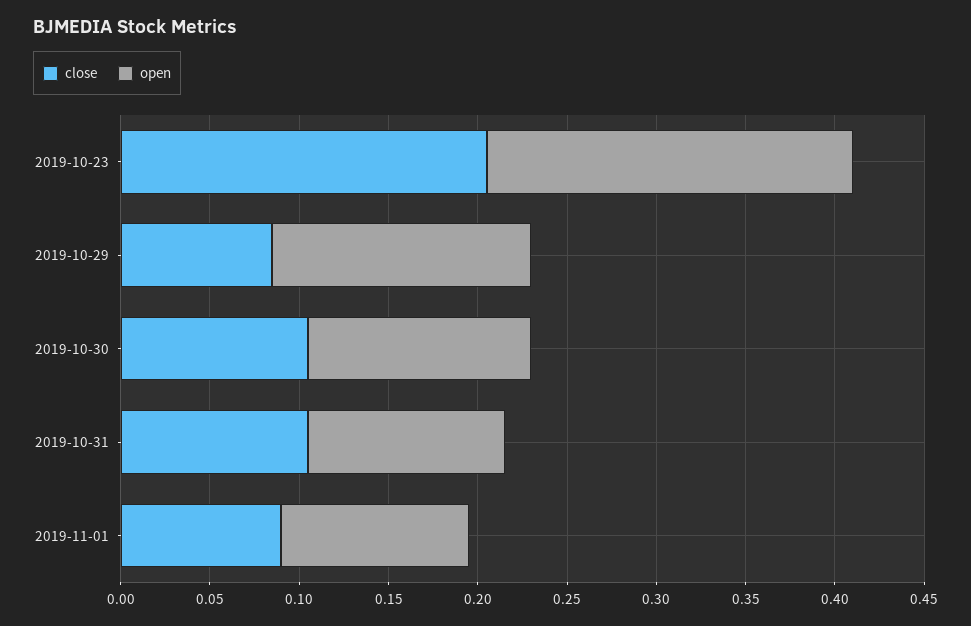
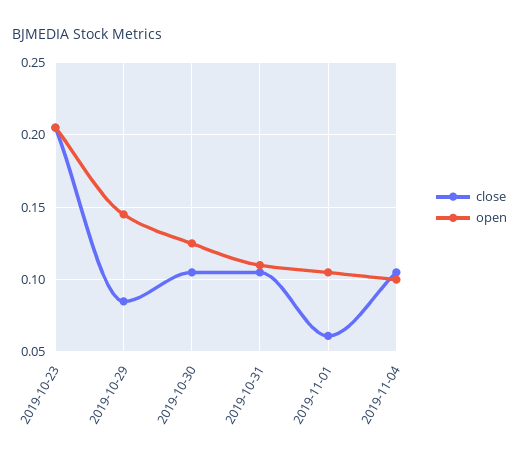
close, 2019-11-01: 0.09 -> 0.06
close, 2019-11-04: none -> 0.105
open, 2019-11-04: none -> 0.1

